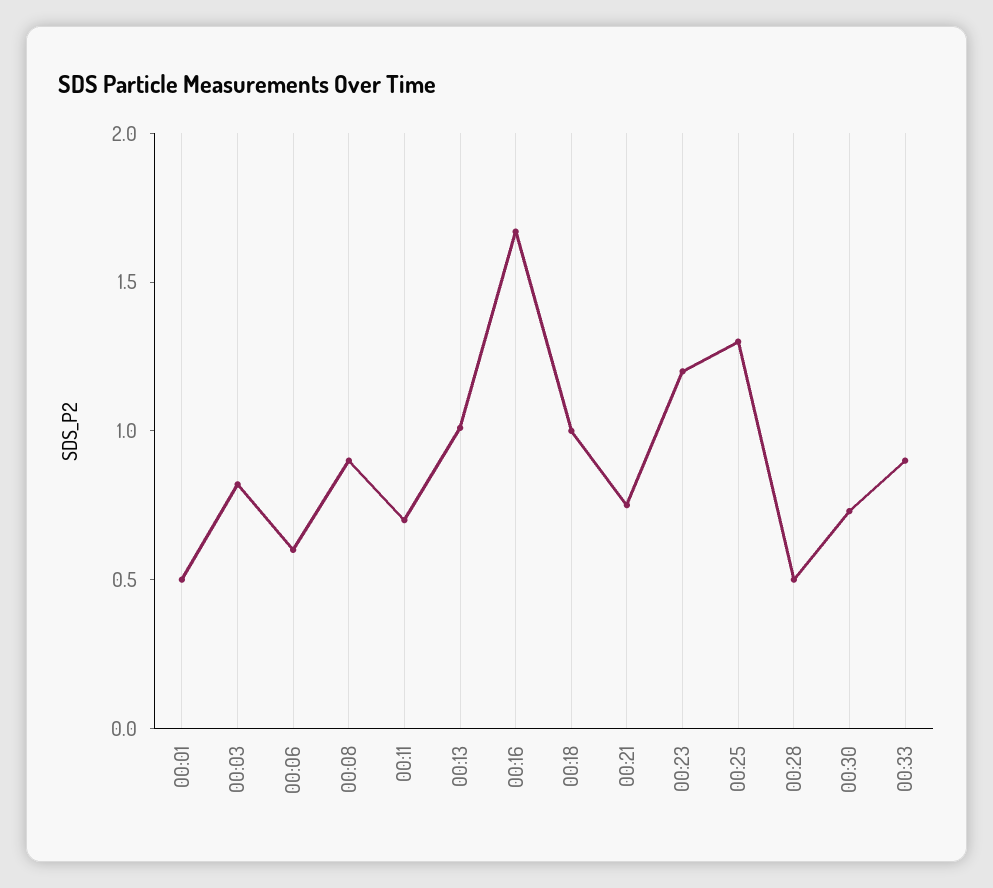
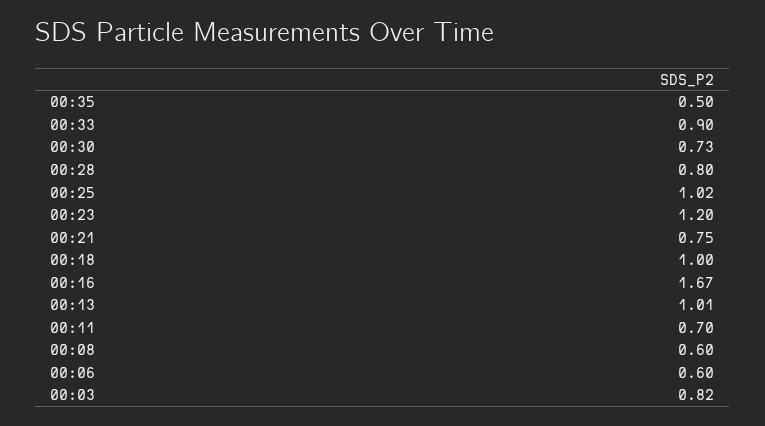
00:01: 0.5 -> none
00:08: 0.9 -> 0.6
00:25: 1.3 -> 1.02
00:28: 0.5 -> 0.8
00:35: none -> 0.5

